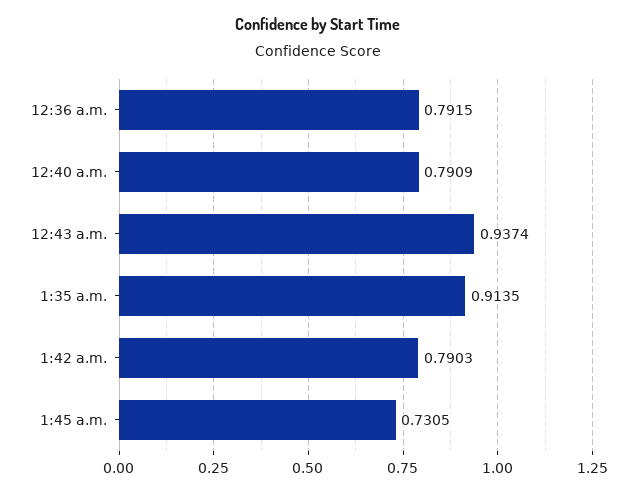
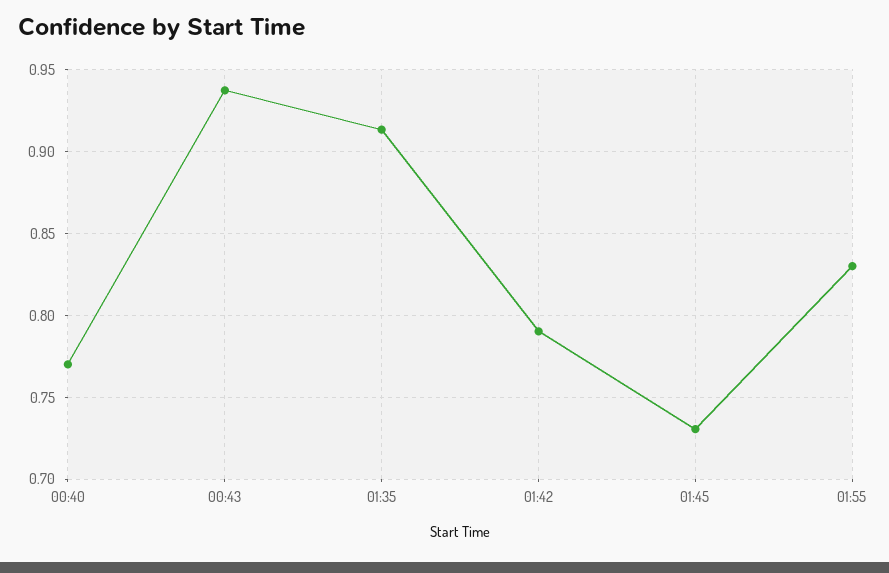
12:36 a.m.: 0.7915 -> none
12:40 a.m.: 0.7909 -> 0.77
01:55: none -> 0.83

